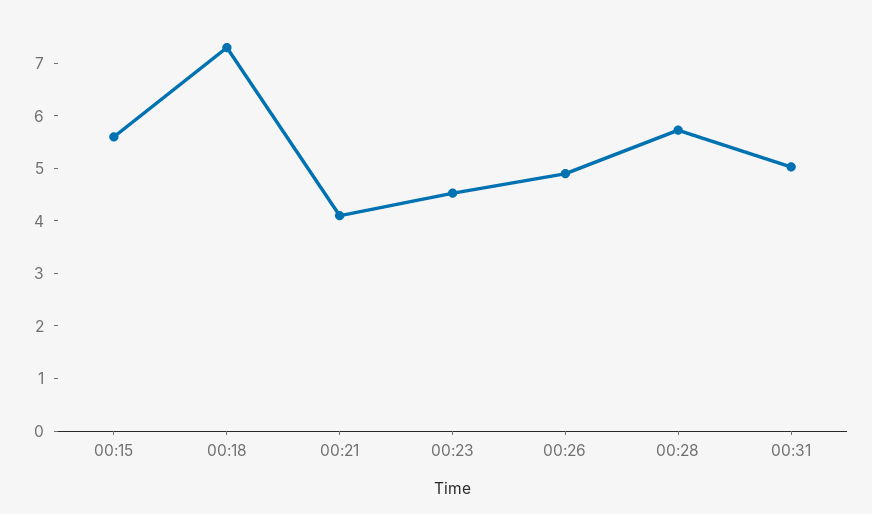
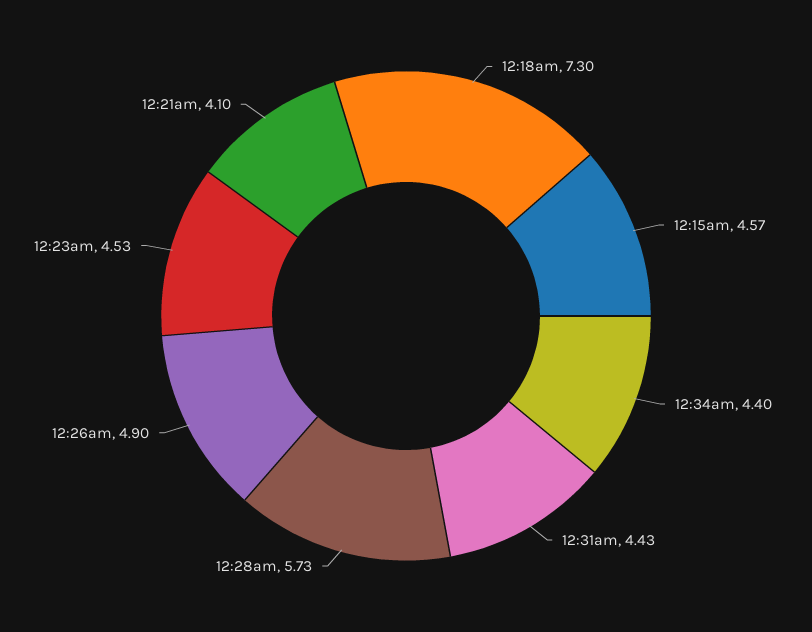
00:15: 5.6 -> 4.57
00:31: 5 -> 4.43
12:34am: none -> 4.4

